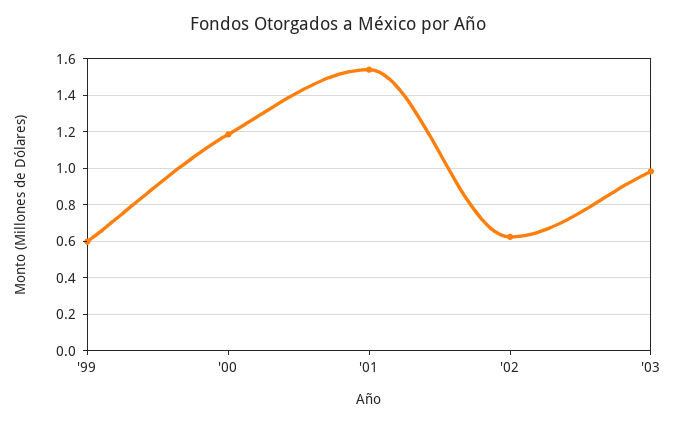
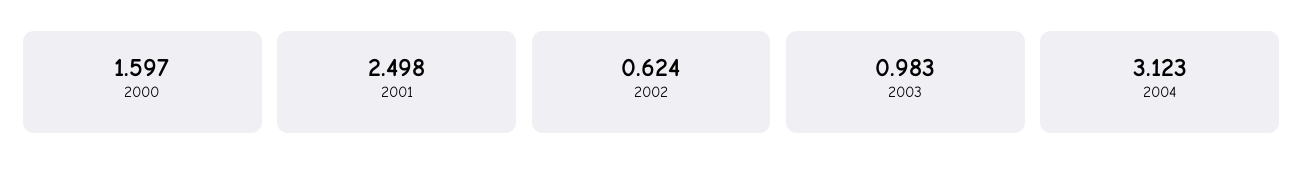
'99: 0.6 -> none
'00: 1.2 -> 1.597
'01: 1.55 -> 2.498
2004: none -> 3.123

